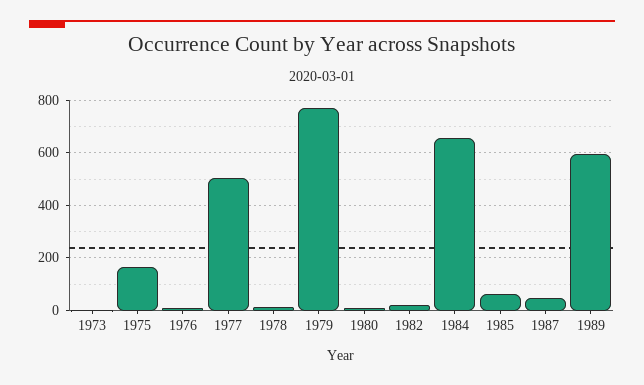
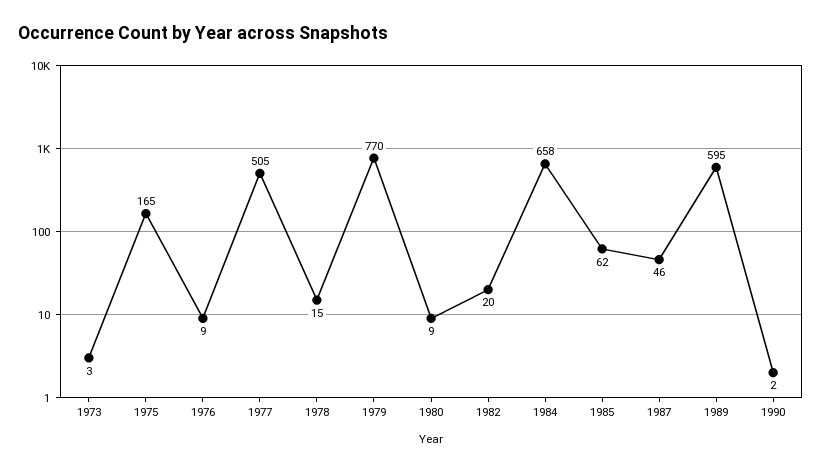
1990: none -> 2

